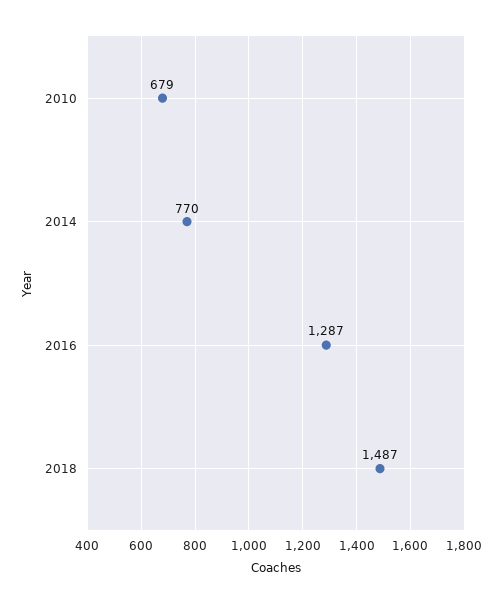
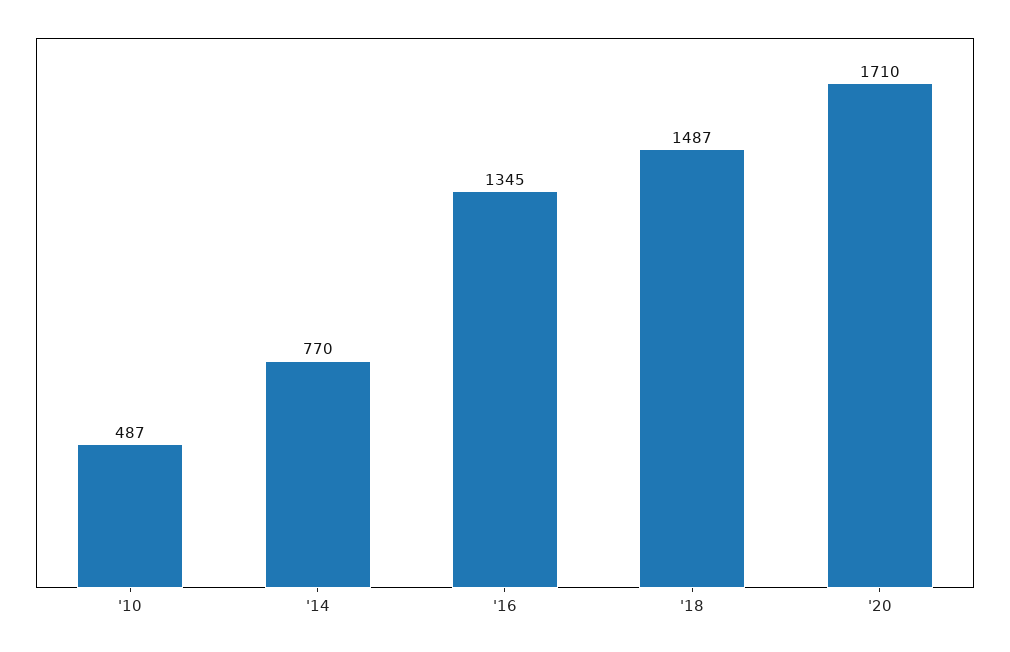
2010: 679 -> 487
2016: 1287 -> 1345
'20: none -> 1710

